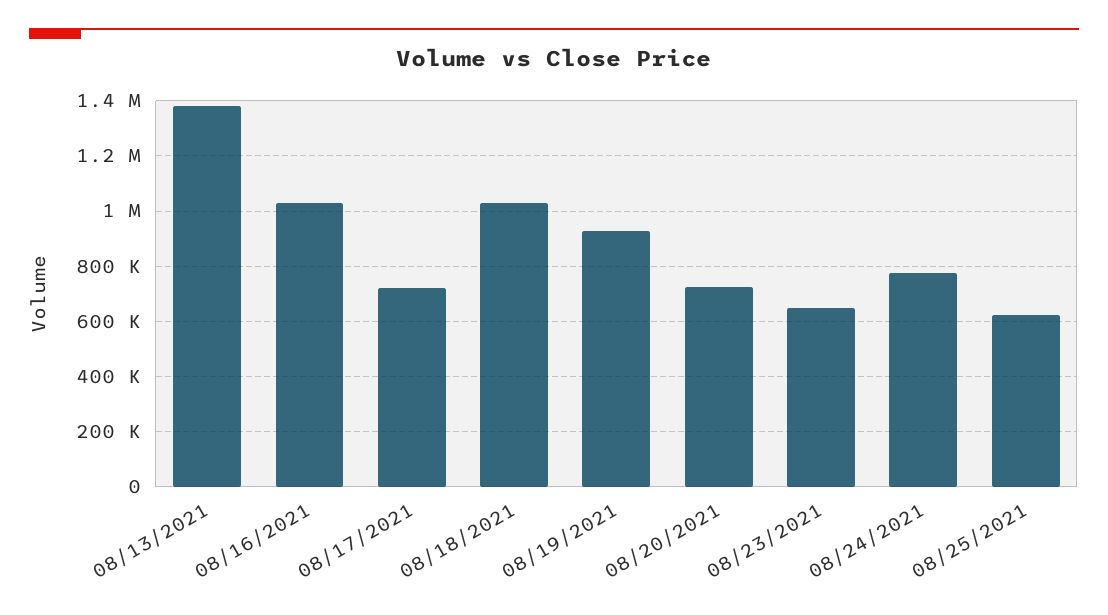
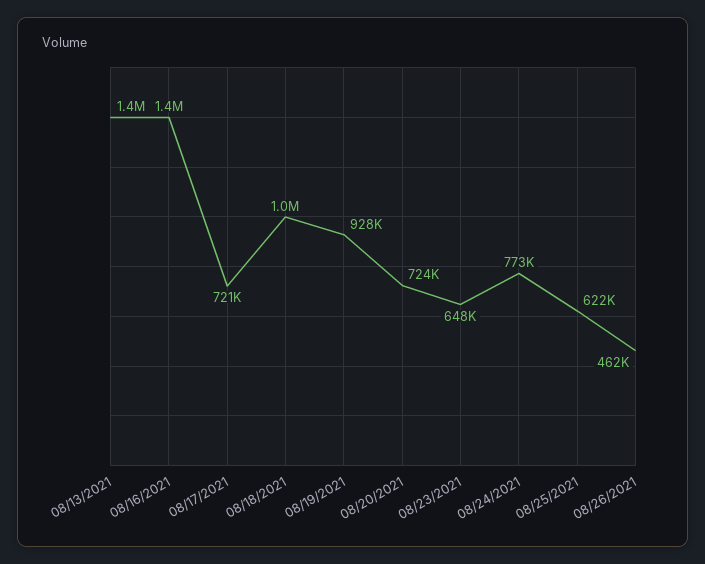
08/16/2021: 1025000 -> 1400000
08/26/2021: none -> 462000

